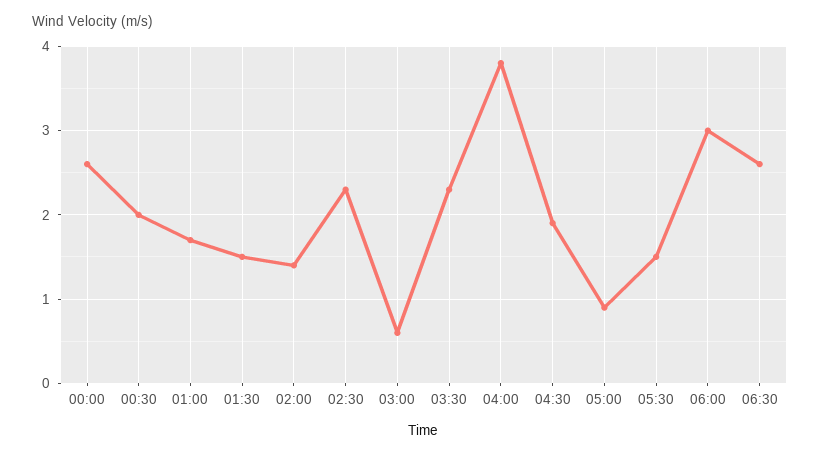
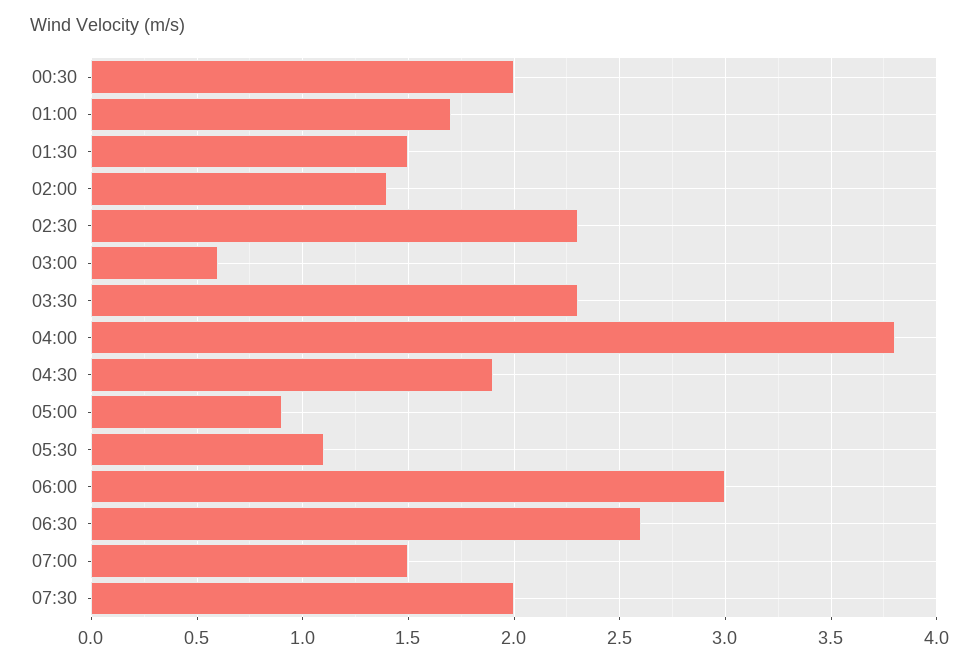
00:00: 2.6 -> none
05:30: 1.5 -> 1.1
07:00: none -> 1.5
07:30: none -> 2

